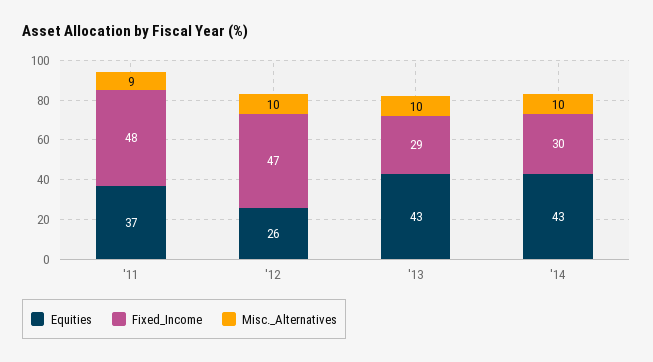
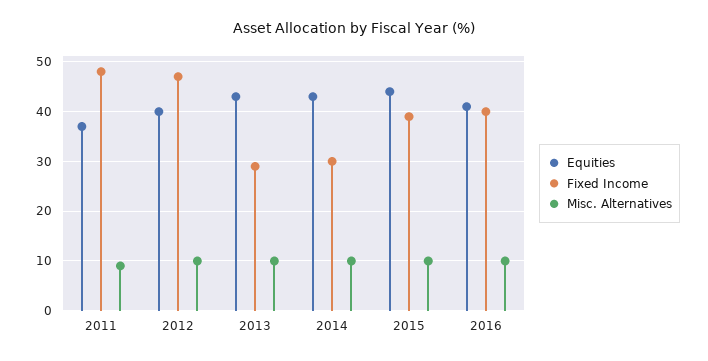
Equities, '12: 26 -> 40
Equities, 2015: none -> 45
Fixed_Income, 2015: none -> 40
Misc._Alternatives, 2015: none -> 10
Equities, 2016: none -> 40
Fixed_Income, 2016: none -> 40
Misc._Alternatives, 2016: none -> 10

